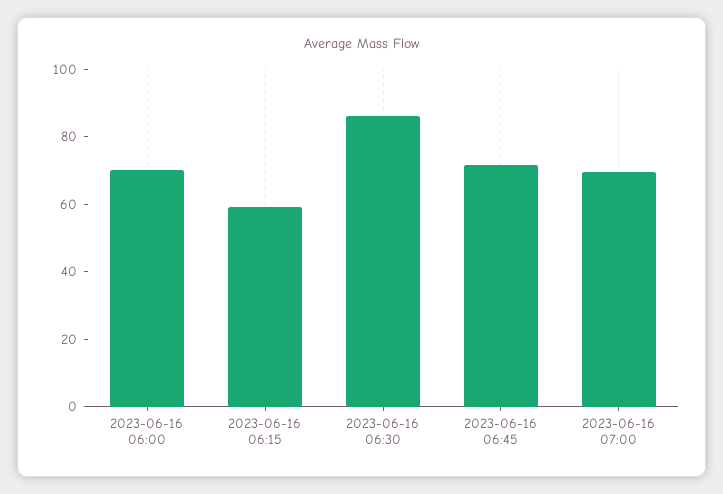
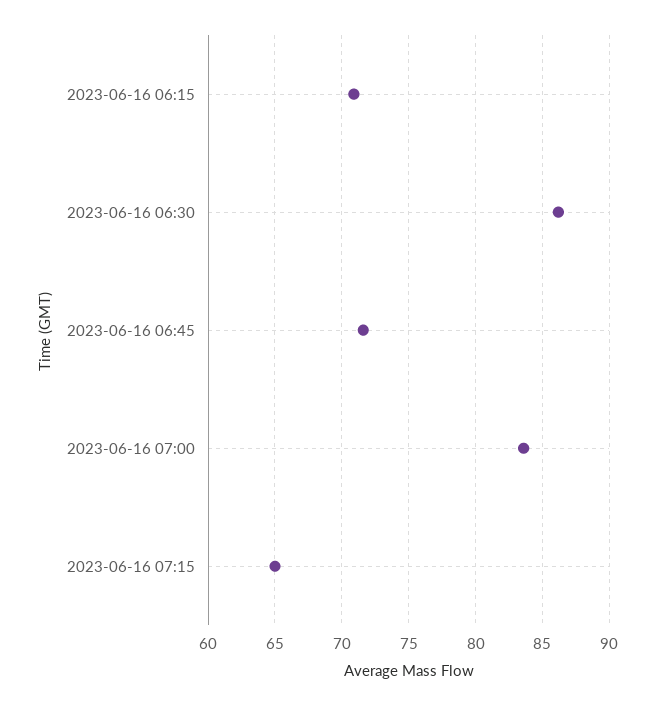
2023-06-16 06:00: 70 -> none
2023-06-16 06:15: 60 -> 71
2023-06-16 07:00: 70 -> 83.5
2023-06-16 07:15: none -> 65

